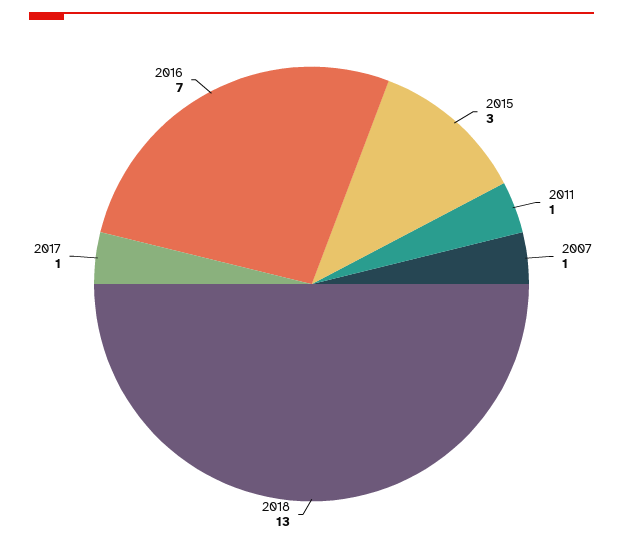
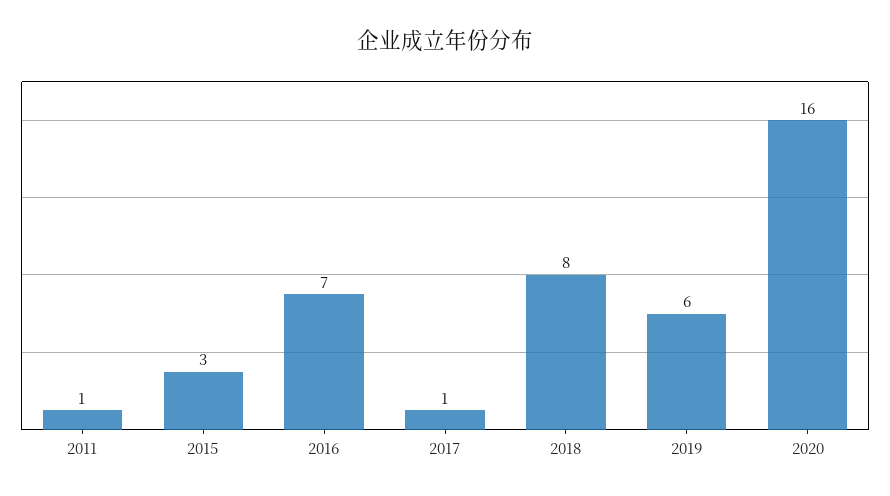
2007: 1 -> none
2018: 13 -> 8
2019: none -> 6
2020: none -> 16

